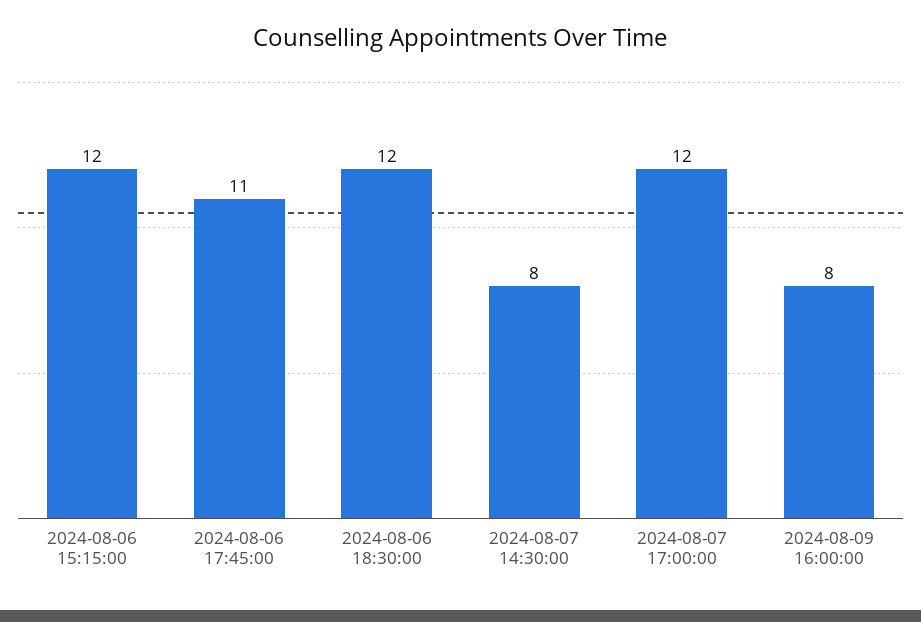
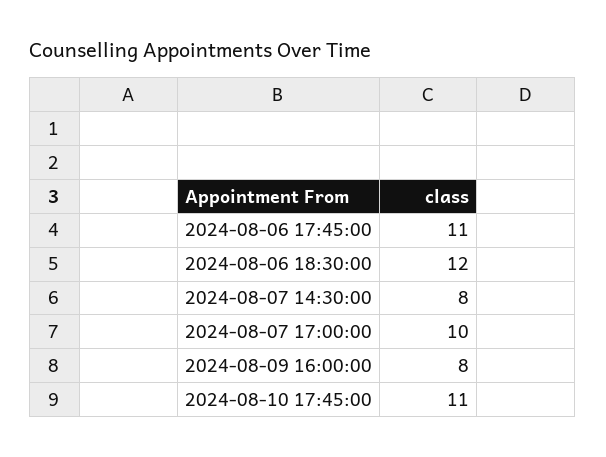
2024-08-06 15:15:00: 12 -> none
2024-08-07 17:00:00: 12 -> 10
2024-08-10 17:45:00: none -> 11

